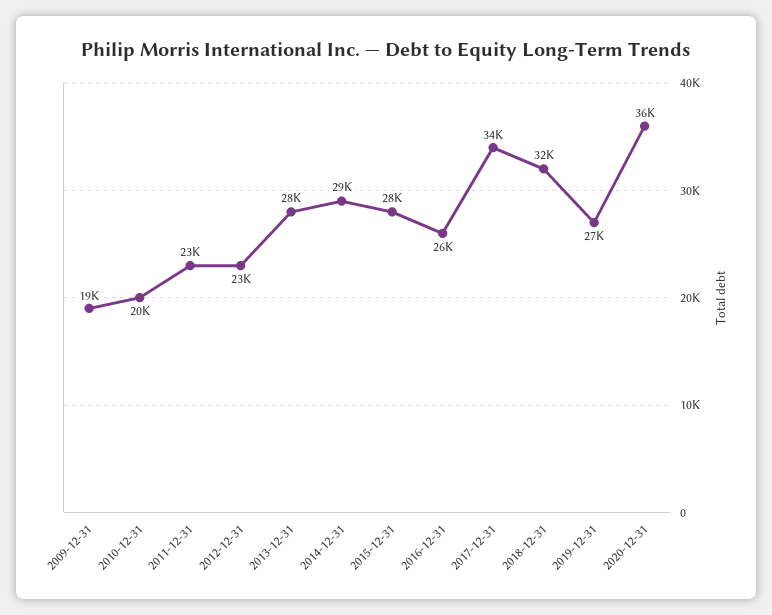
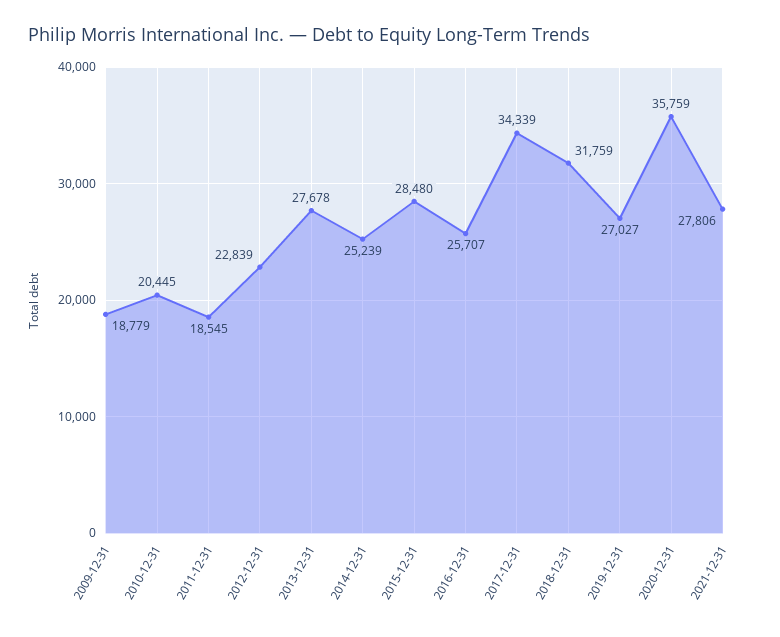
2011-12-31: 23000 -> 18545
2014-12-31: 29000 -> 25239
2021-12-31: none -> 27806

